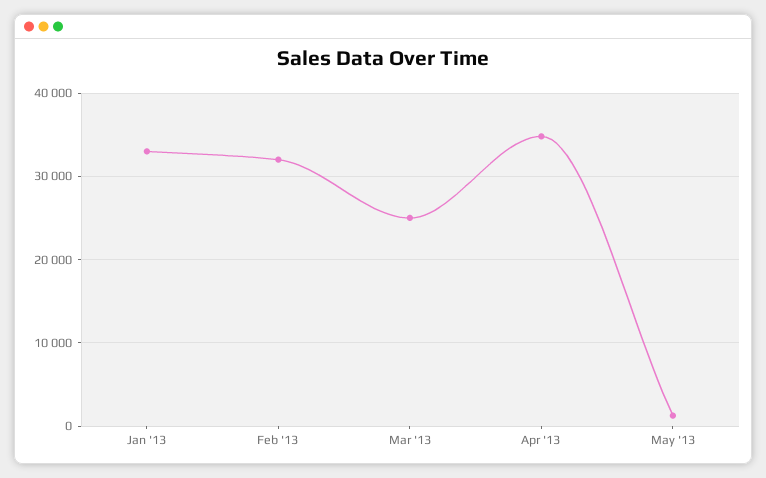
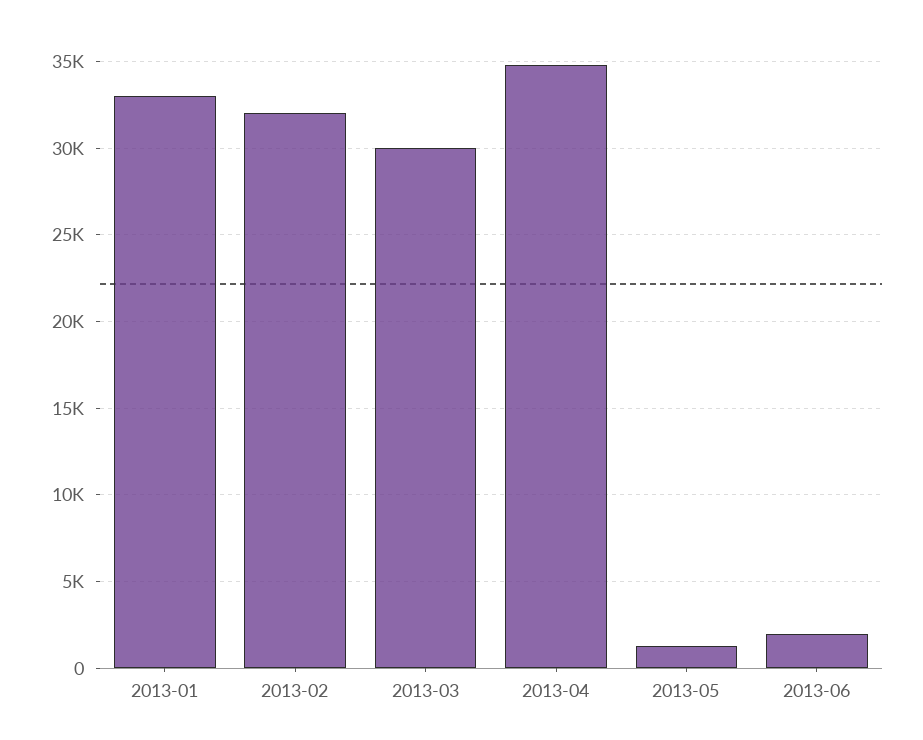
Mar '13: 25000 -> 30000
2013-06: none -> 2000

